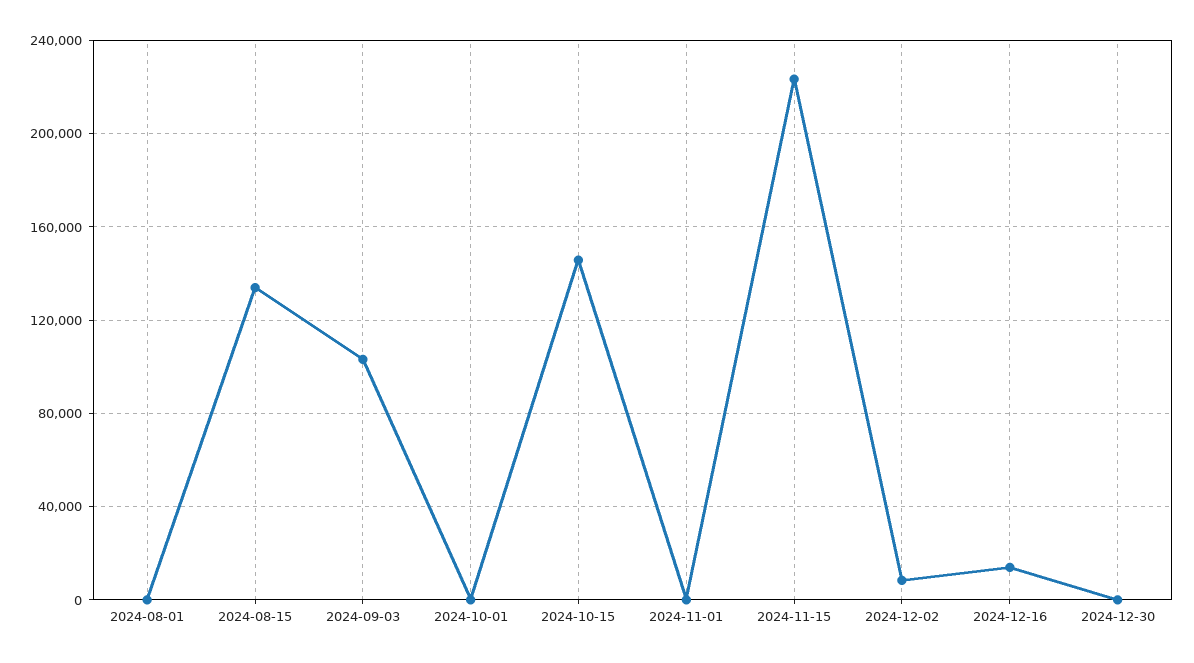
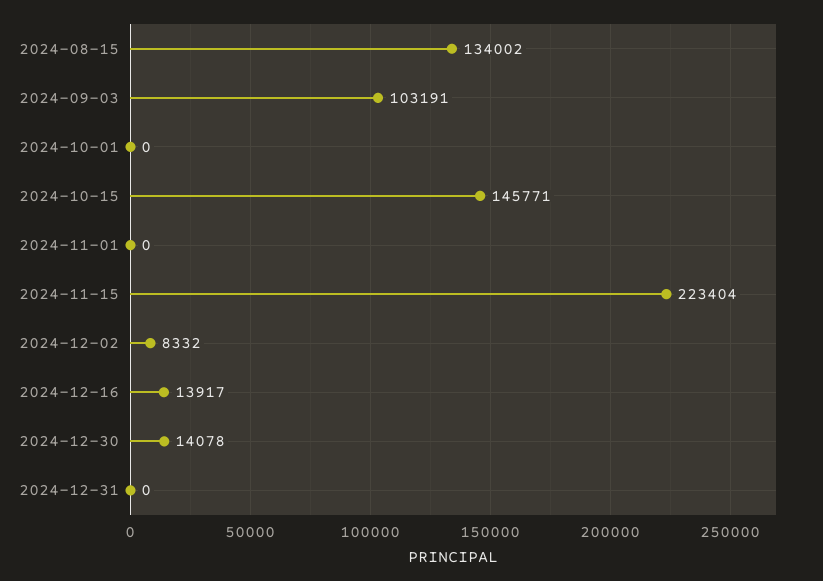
2024-08-01: 0 -> none
2024-12-30: 0 -> 14078
2024-12-31: none -> 0

